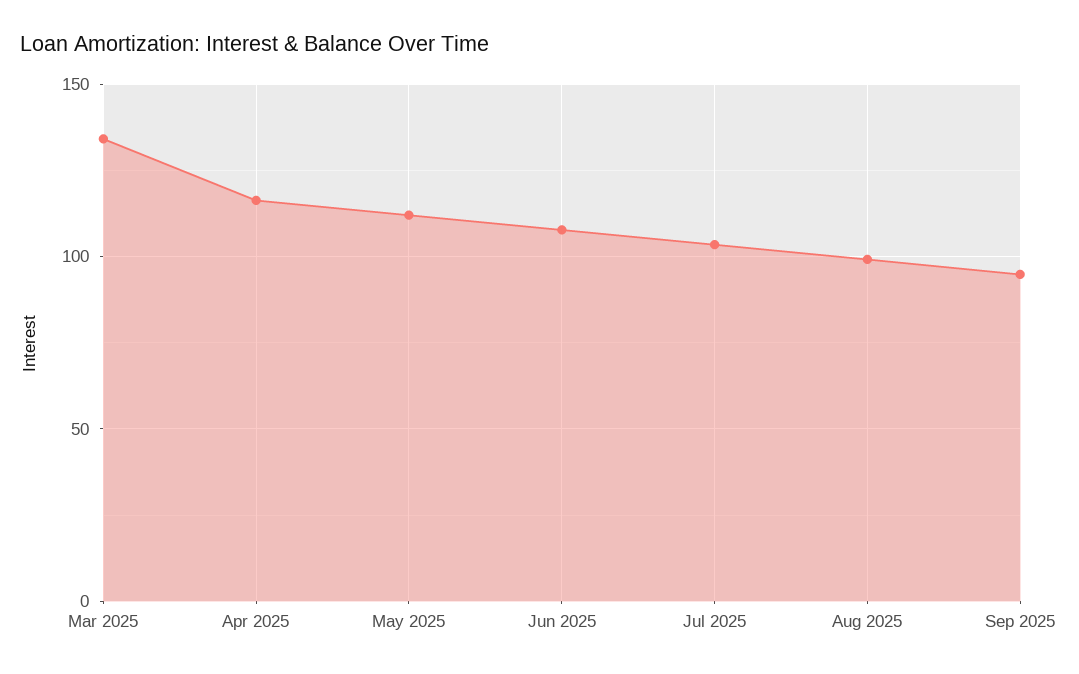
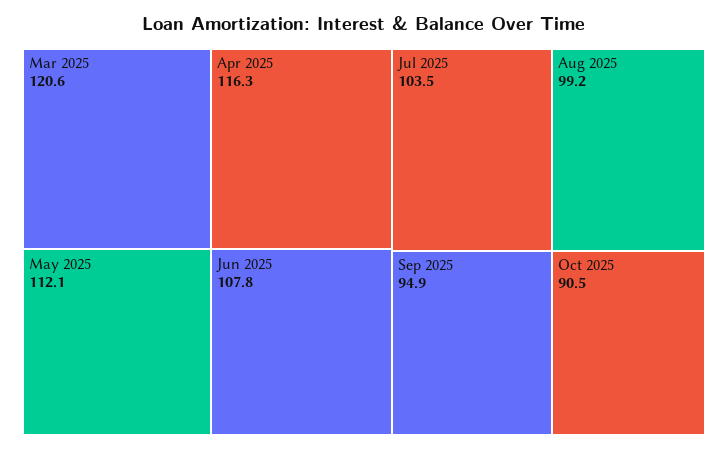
Mar 2025: 135 -> 120.6
Oct 2025: none -> 90.5

